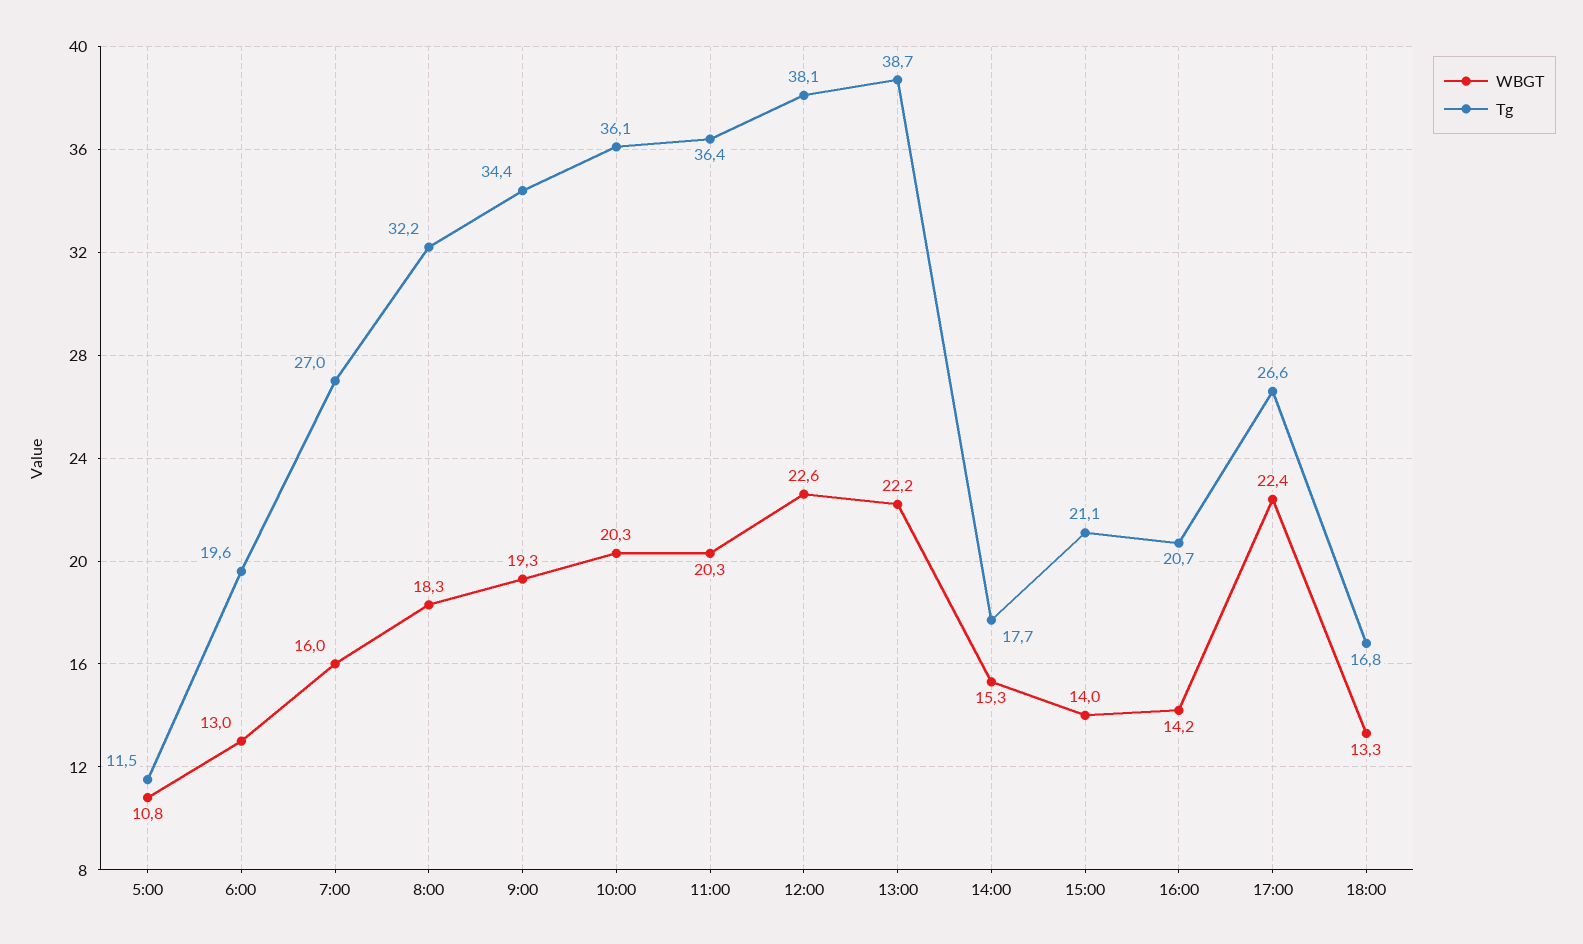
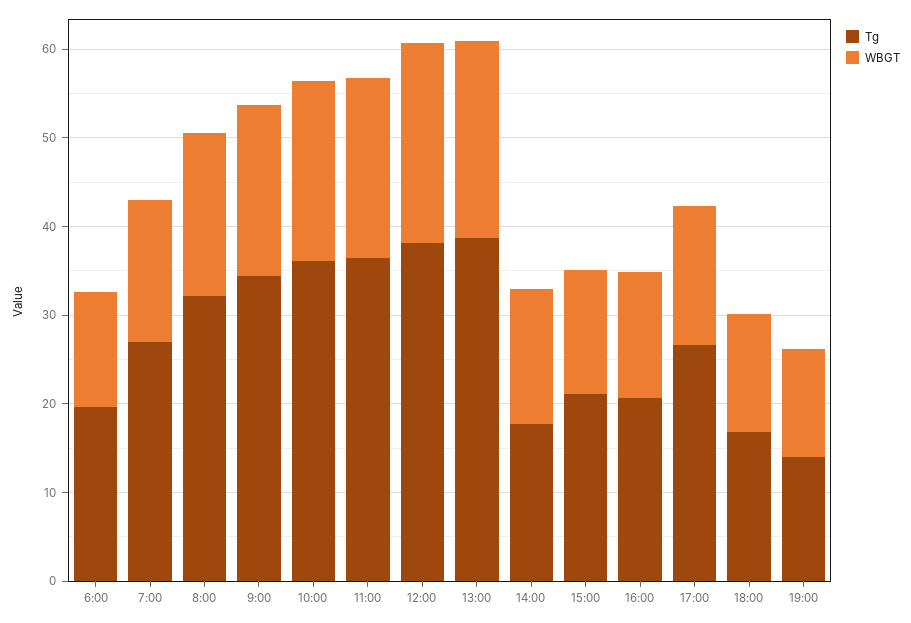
WBGT, 5:00: 10.8 -> none
Tg, 5:00: 11.5 -> none
WBGT, 17:00: 22.4 -> 16
Tg, 19:00: none -> 14
WBGT, 19:00: none -> 12

